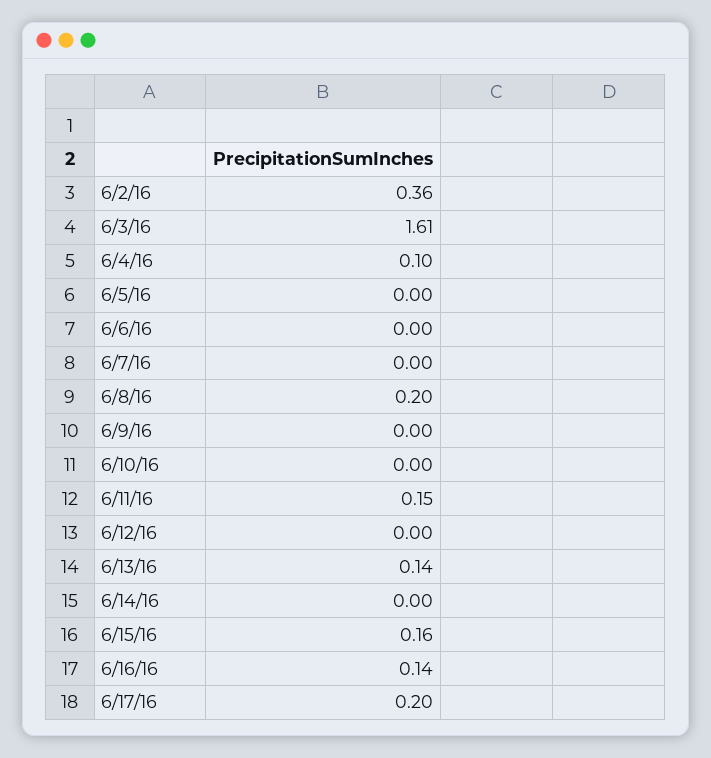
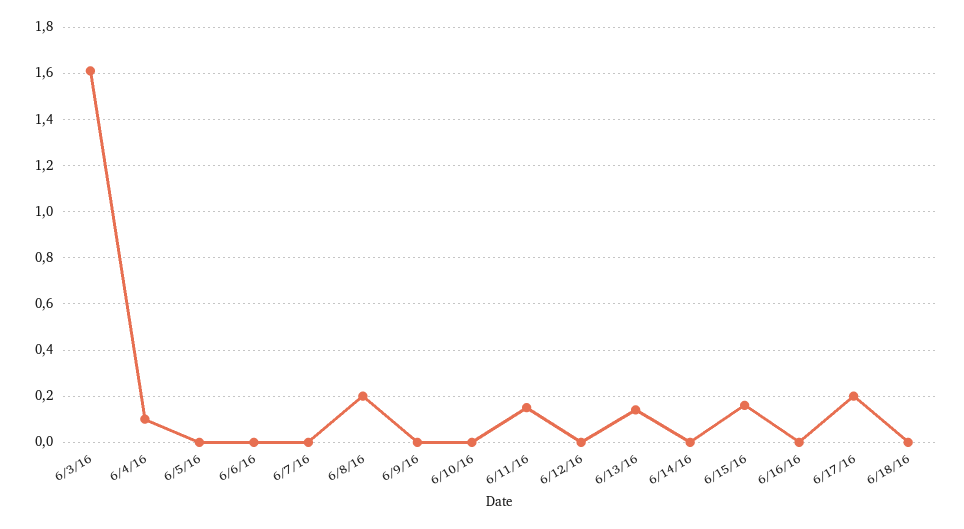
6/2/16: 0.36 -> none
6/16/16: 0.14 -> 0
6/18/16: none -> 0

